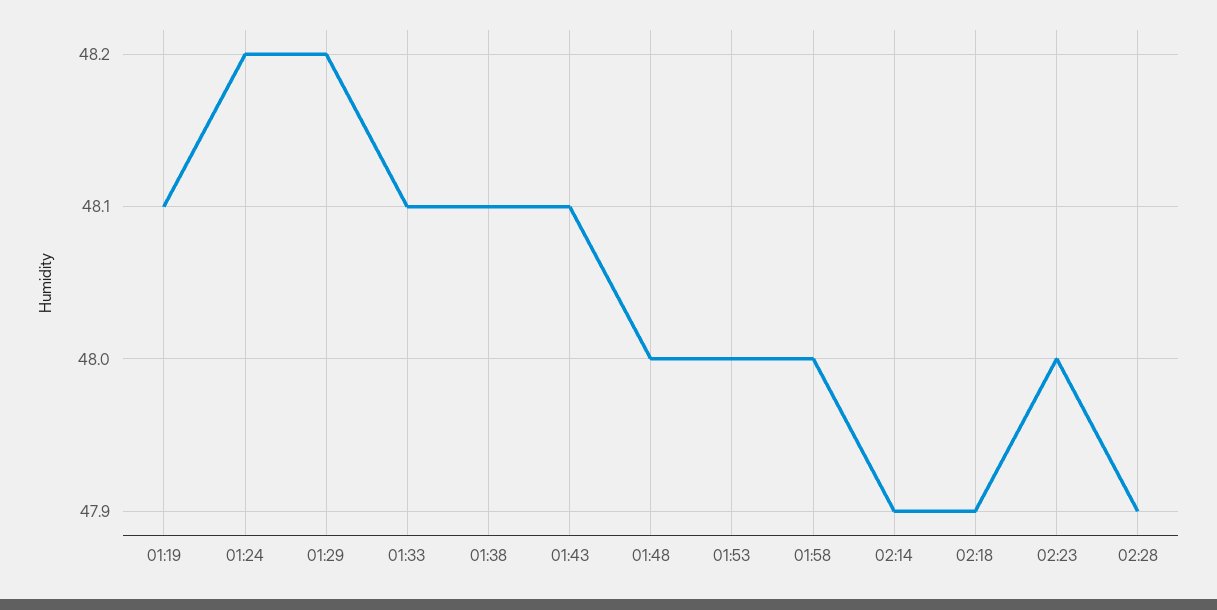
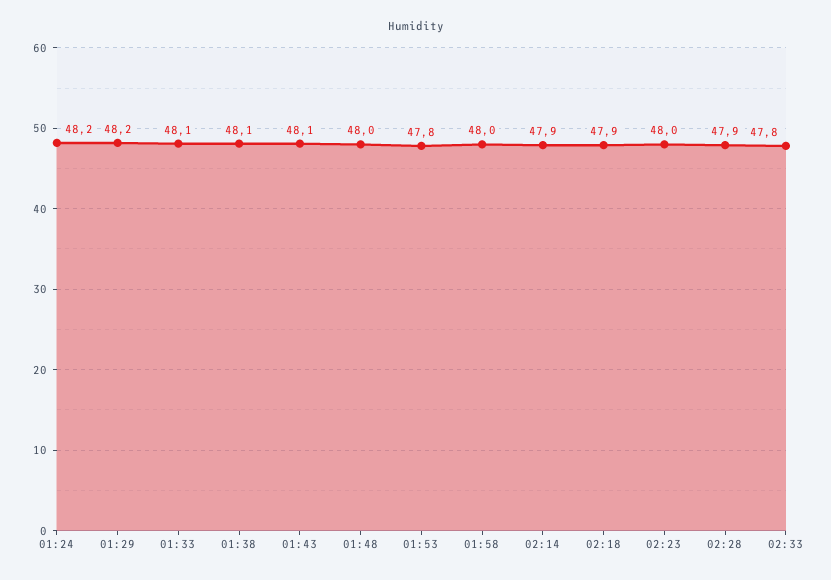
01:19: 48.1 -> none
01:53: 48 -> 47.8
02:33: none -> 47.8

